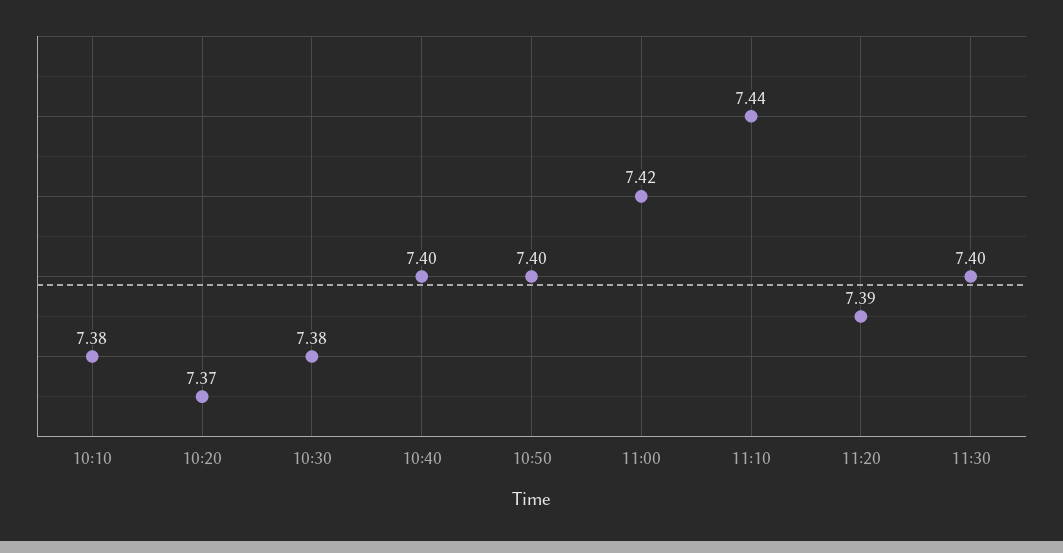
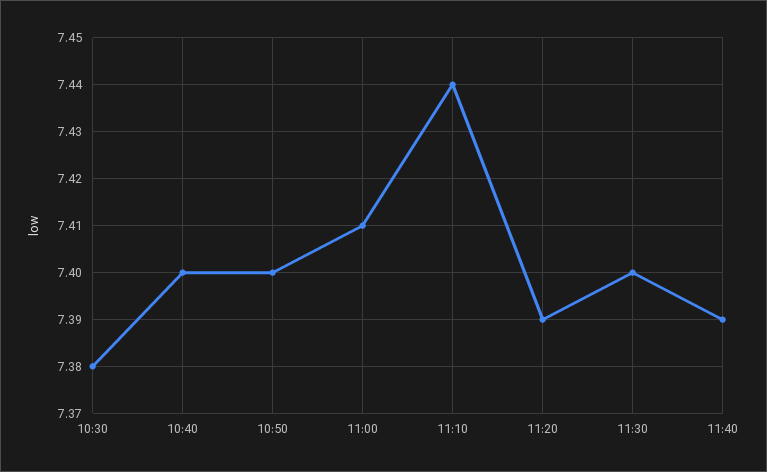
10:10: 7.38 -> none
10:20: 7.37 -> none
11:00: 7.42 -> 7.41
11:40: none -> 7.39

